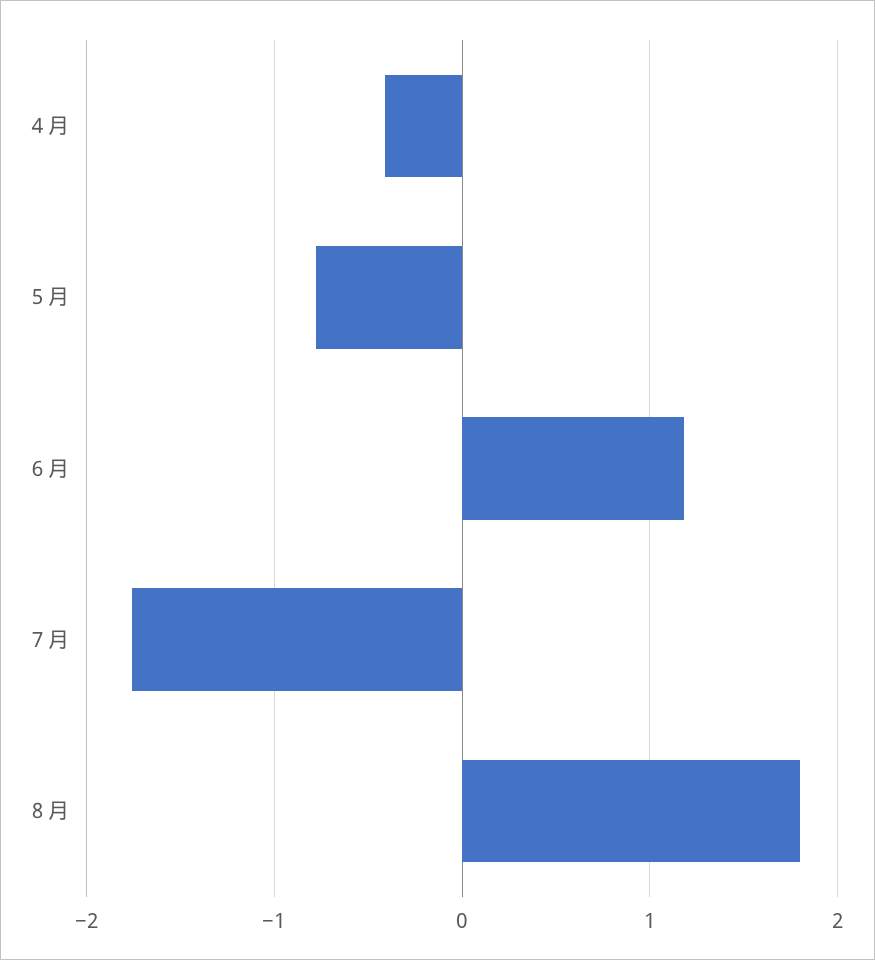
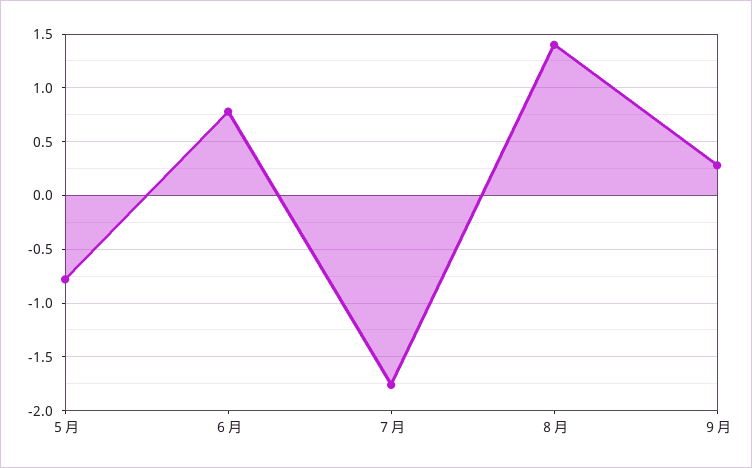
４月: -0.4 -> none
６月: 1.2 -> 0.8
８月: 1.8 -> 1.4
９月: none -> 0.3

